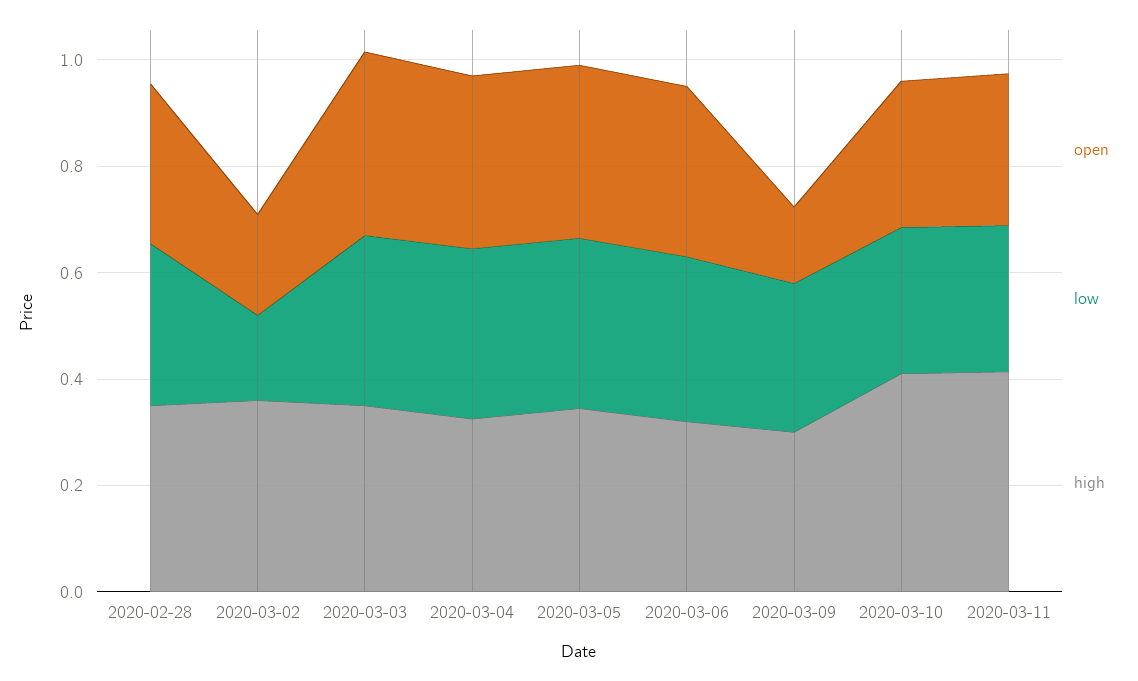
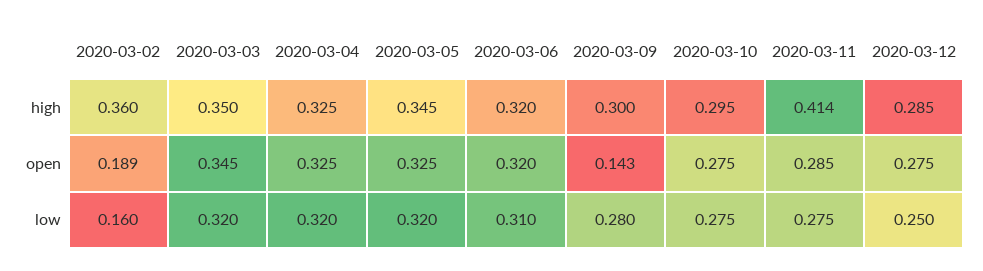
open, 2020-02-28: 0.3 -> none
low, 2020-02-28: 0.3 -> none
high, 2020-02-28: 0.35 -> none
high, 2020-03-10: 0.4 -> 0.295
high, 2020-03-12: none -> 0.285
open, 2020-03-12: none -> 0.275
low, 2020-03-12: none -> 0.25

